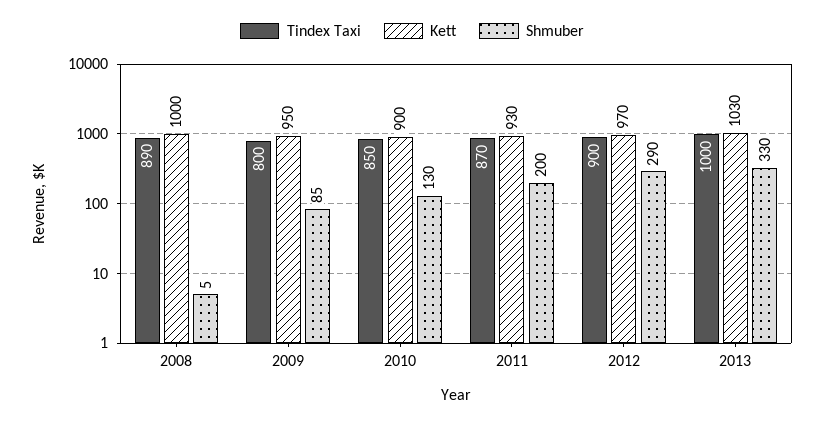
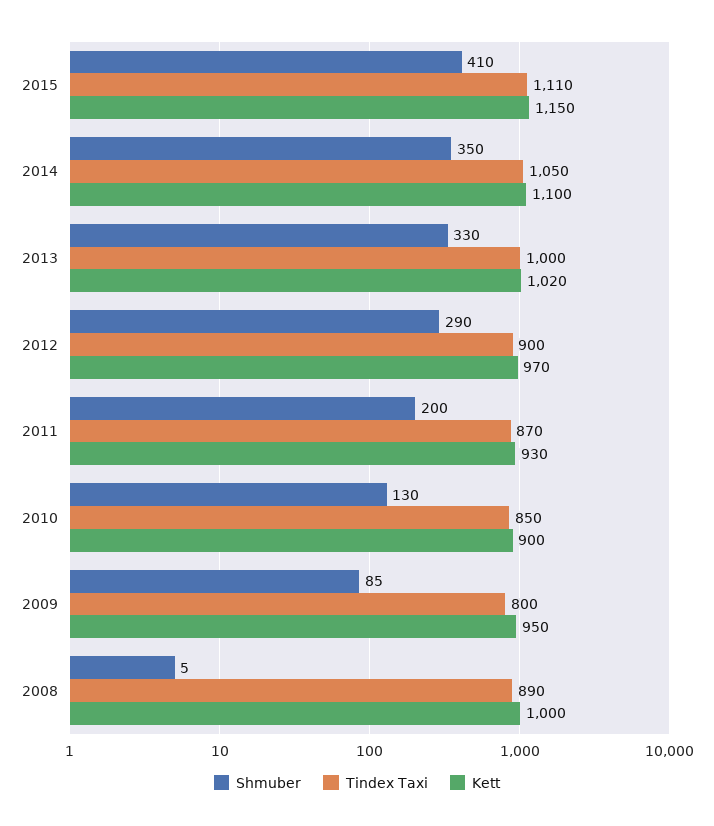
Kett, 2013: 1030 -> 1020
Shmuber, 2015: none -> 410
Tindex Taxi, 2015: none -> 1110
Kett, 2015: none -> 1150
Shmuber, 2014: none -> 350
Tindex Taxi, 2014: none -> 1050
Kett, 2014: none -> 1100

